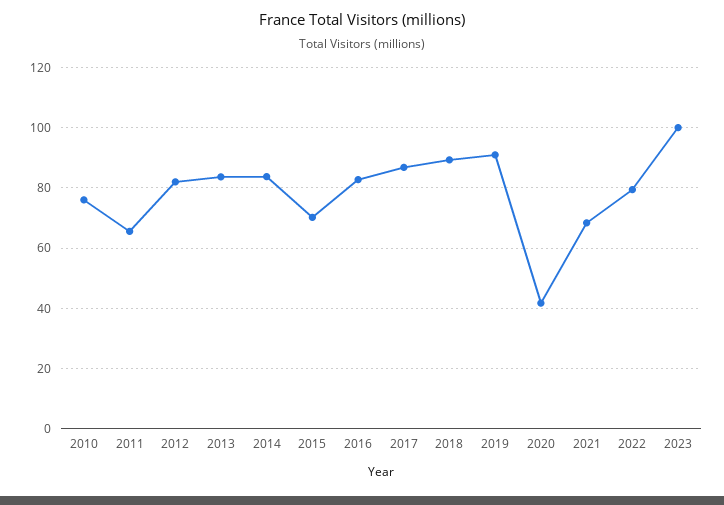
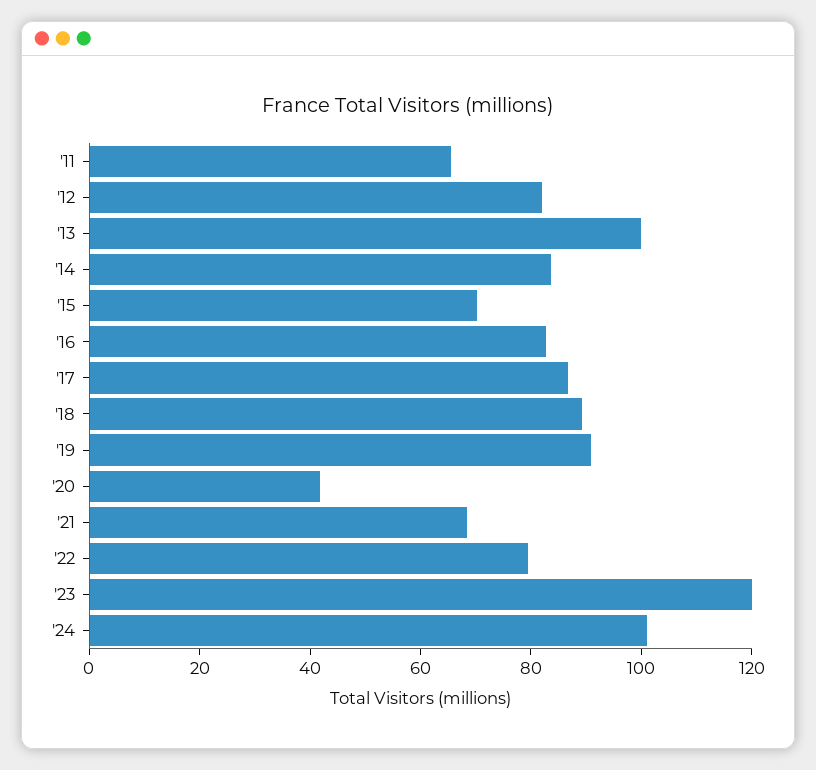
2010: 76 -> none
2013: 84 -> 100
2023: 100 -> 120
'24: none -> 100

